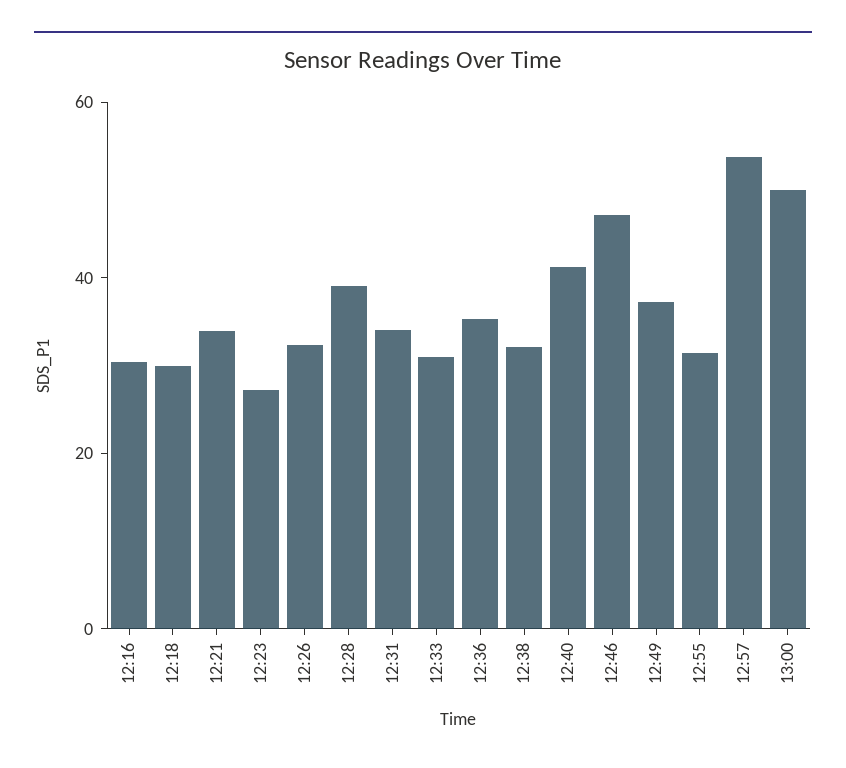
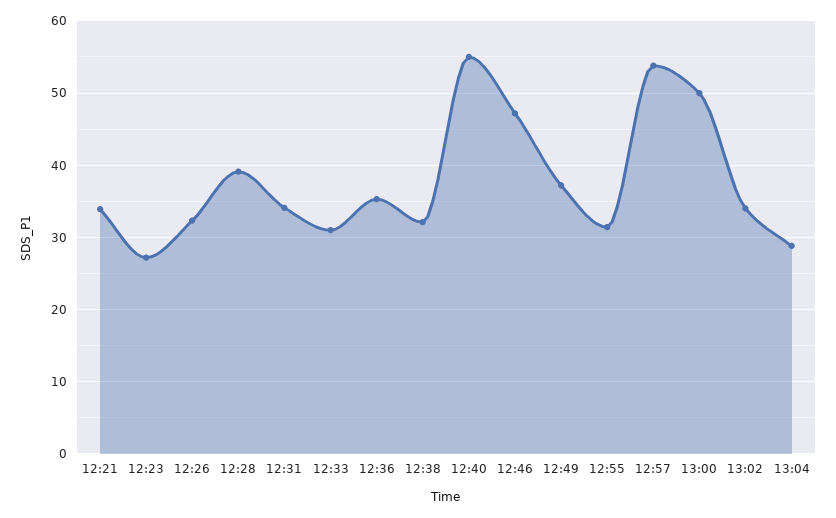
12:16: 30 -> none
12:18: 30 -> none
12:40: 40 -> 55
13:02: none -> 34
13:04: none -> 29

